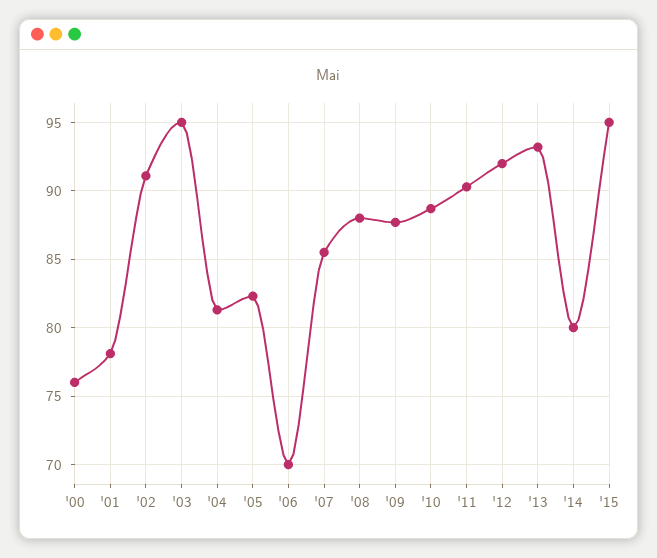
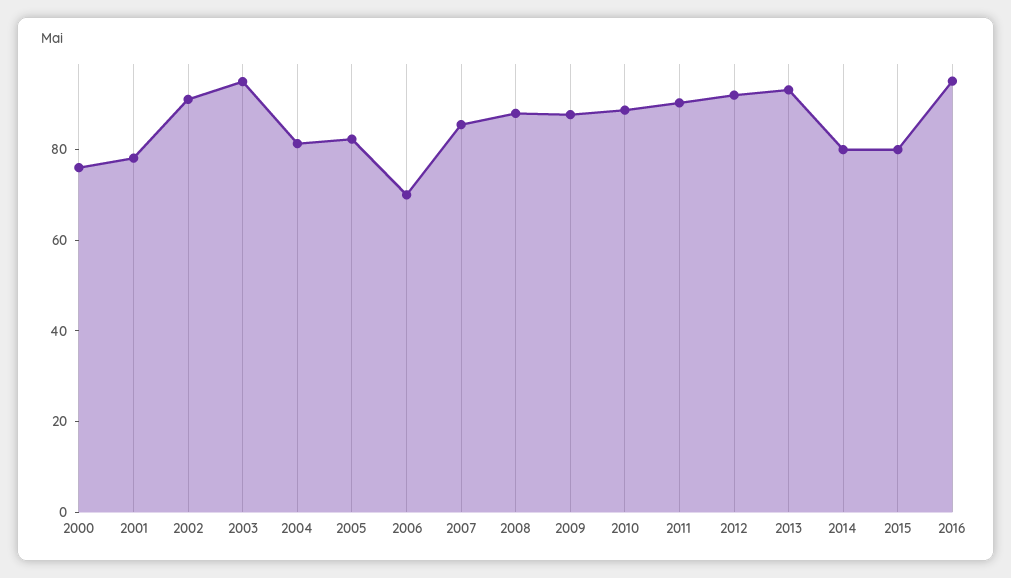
'15: 95 -> 80
2016: none -> 95

